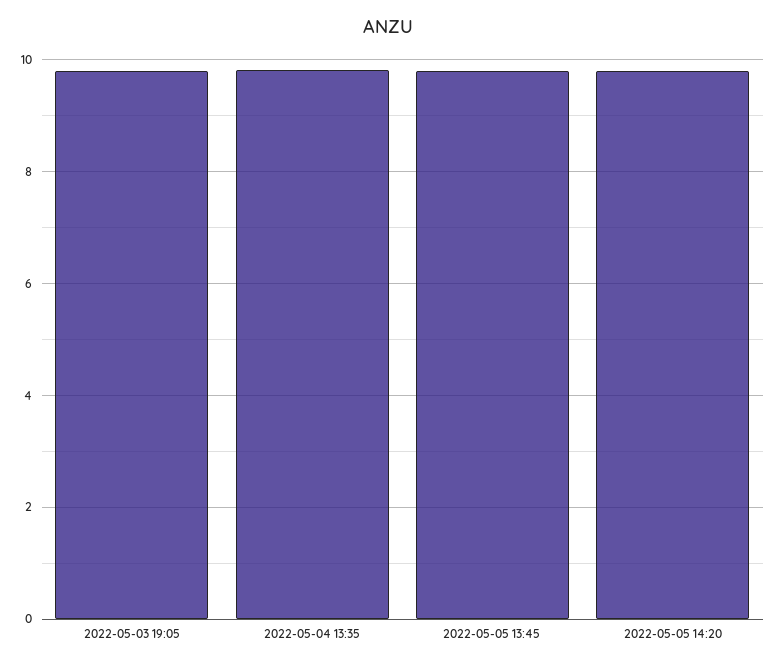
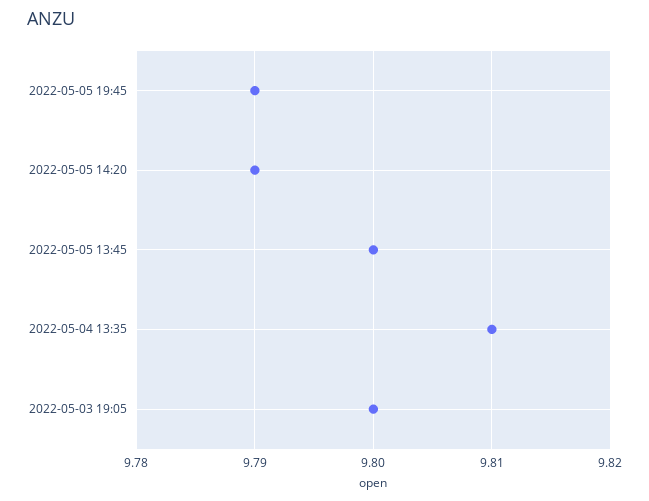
2022-05-05 19:45: none -> 9.79

